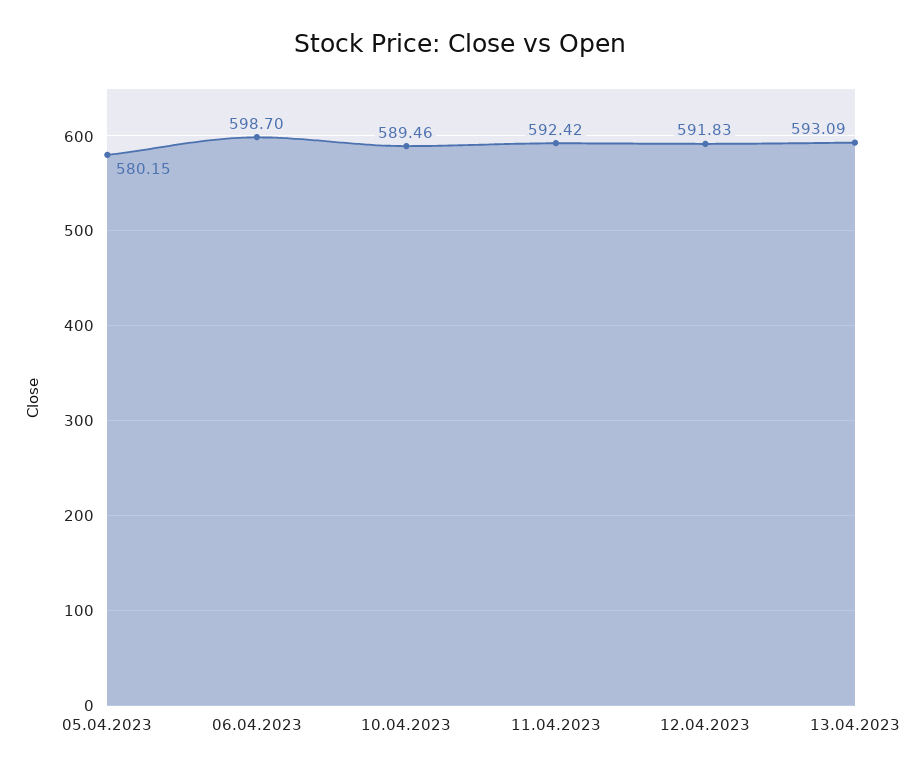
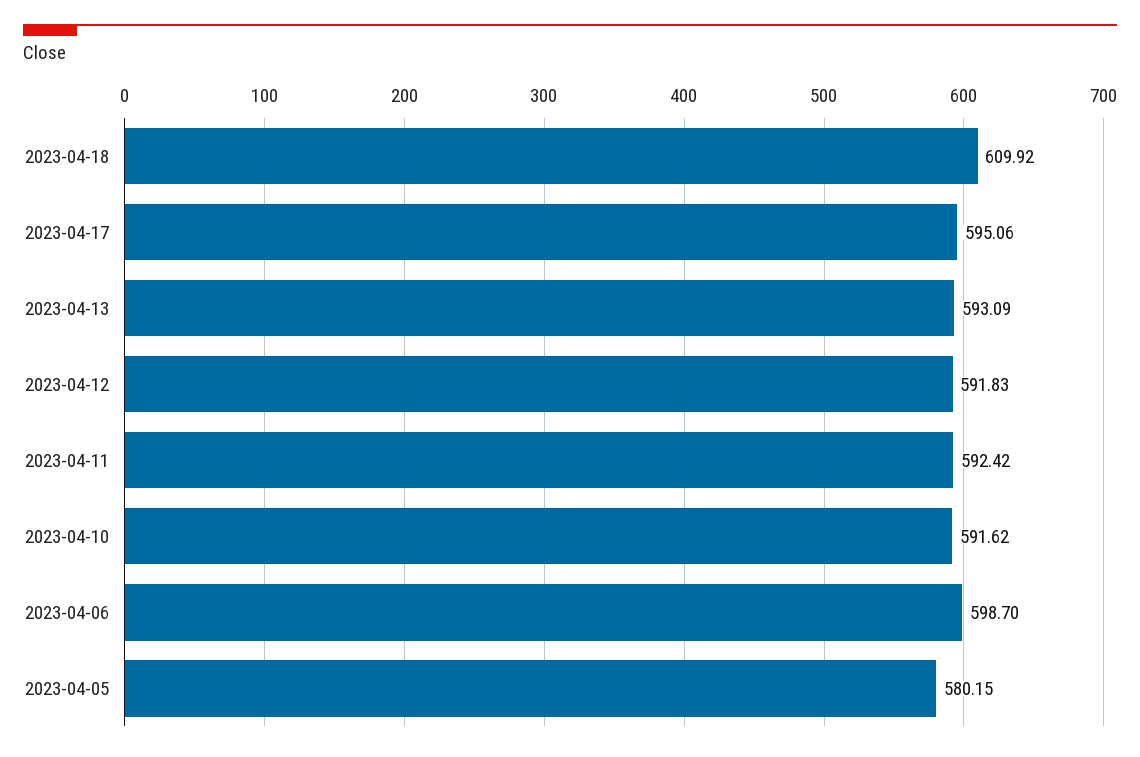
10.04.2023: 589.46 -> 591.62
2023-04-18: none -> 609.92
2023-04-17: none -> 595.06

